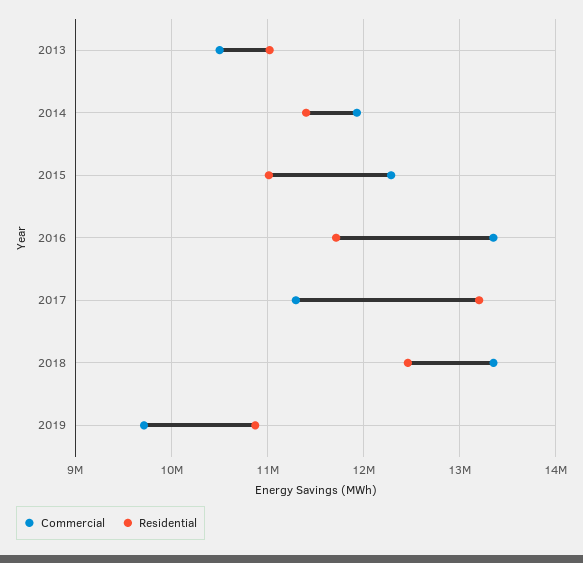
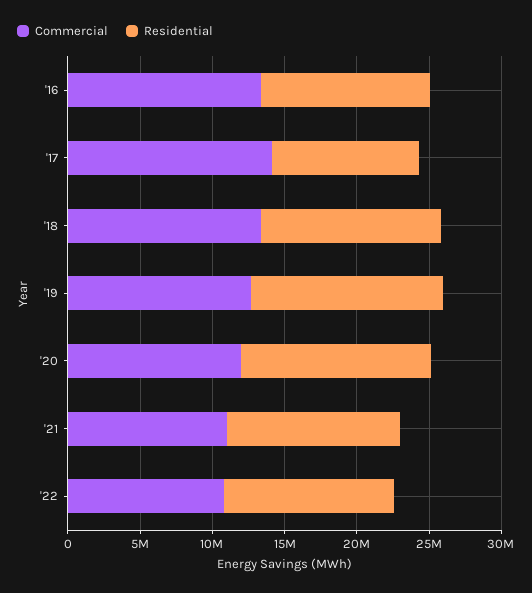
Commercial, 2013: 10500000 -> none
Residential, 2013: 11000000 -> none
Commercial, 2014: 11900000 -> none
Residential, 2014: 11400000 -> none
Commercial, 2015: 12300000 -> none
Residential, 2015: 11000000 -> none
Commercial, 2017: 11300000 -> 14000000
Residential, 2017: 13200000 -> 10000000
Commercial, 2019: 9700000 -> 13000000
Residential, 2019: 10900000 -> 13000000
Commercial, '20: none -> 12000000
Residential, '20: none -> 13000000
Commercial, '21: none -> 11000000
Residential, '21: none -> 12000000
Commercial, '22: none -> 11000000
Residential, '22: none -> 12000000

